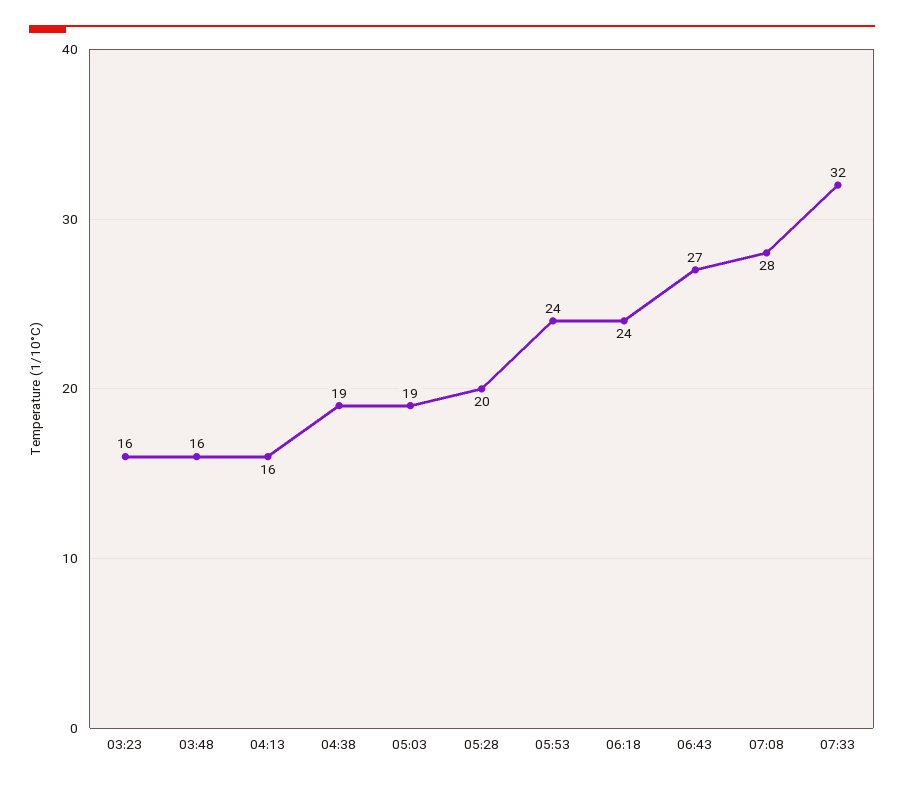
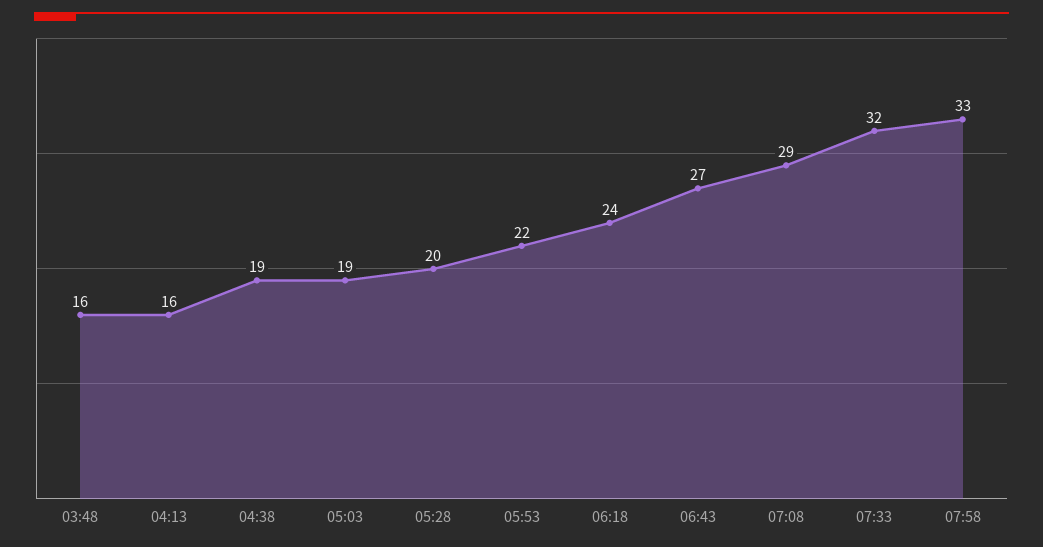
03:23: 16 -> none
05:53: 24 -> 22
07:08: 28 -> 29
07:58: none -> 33

